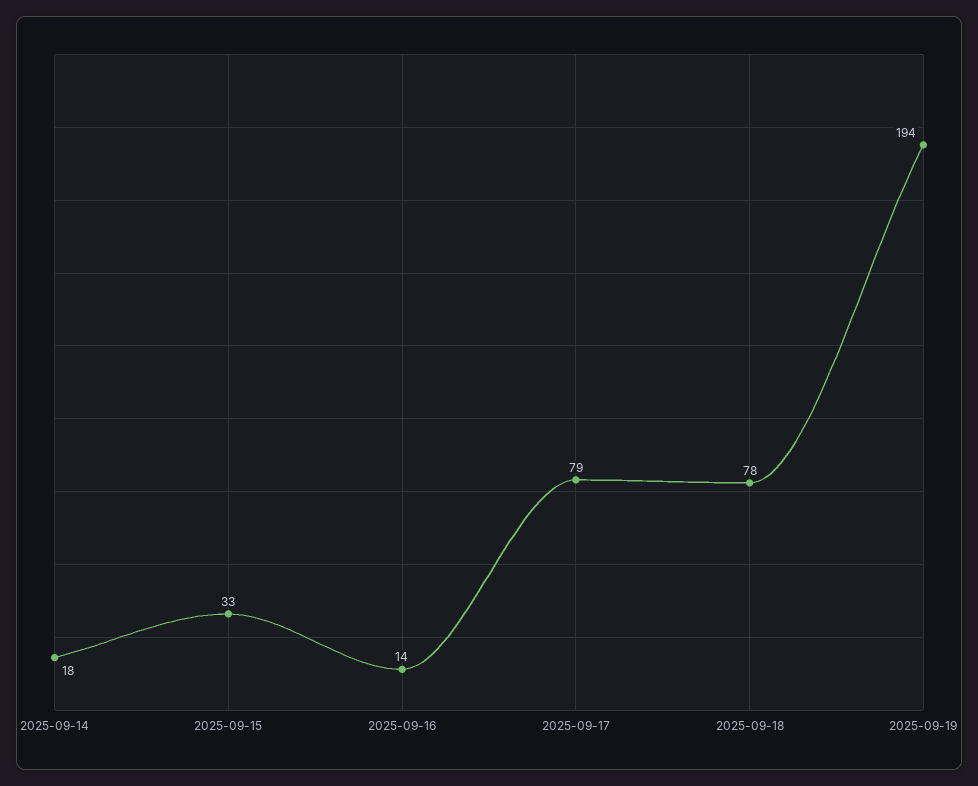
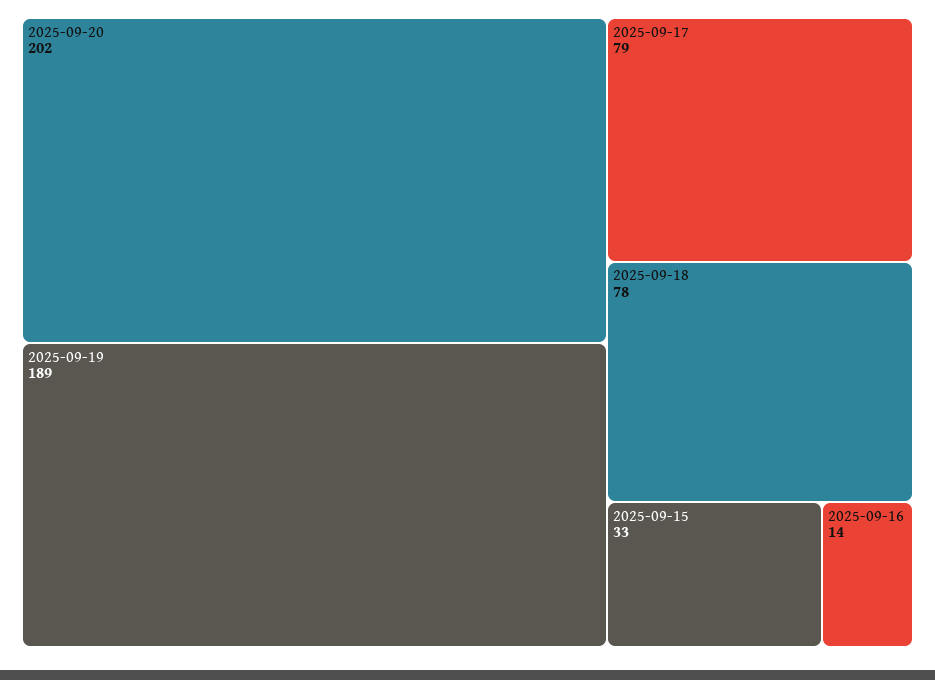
2025-09-14: 18 -> none
2025-09-19: 194 -> 189
2025-09-20: none -> 202

